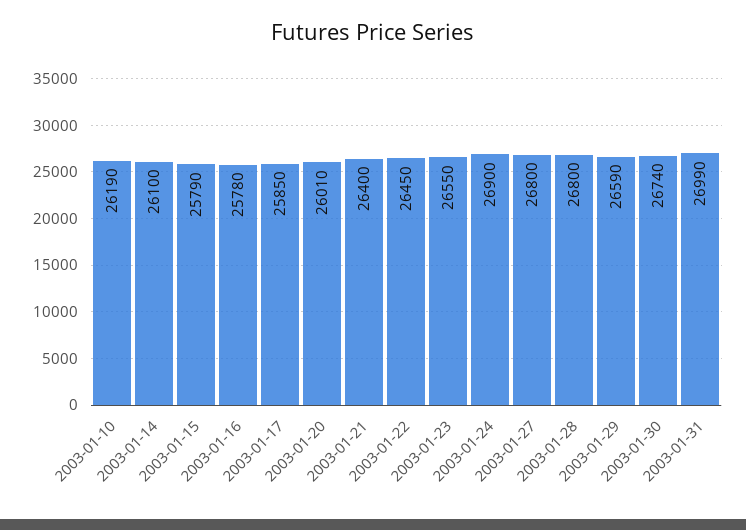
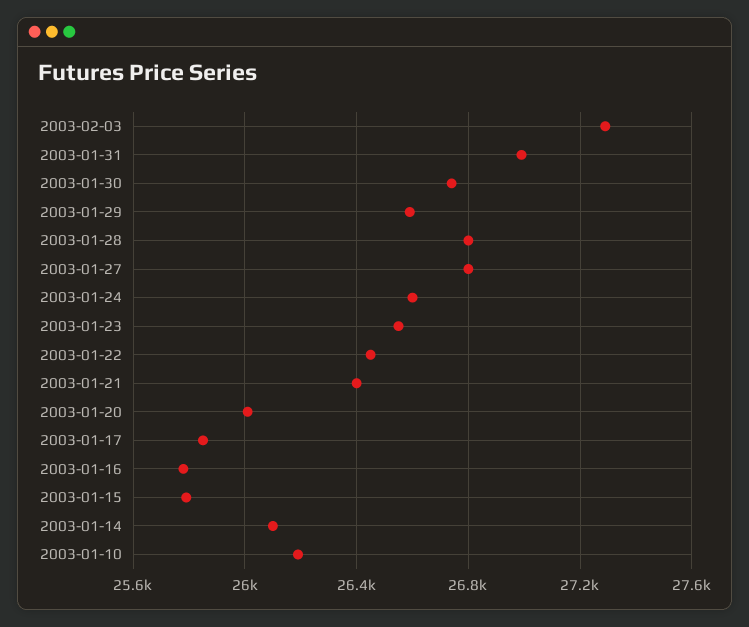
2003-01-24: 26900 -> 26600
2003-02-03: none -> 27300

